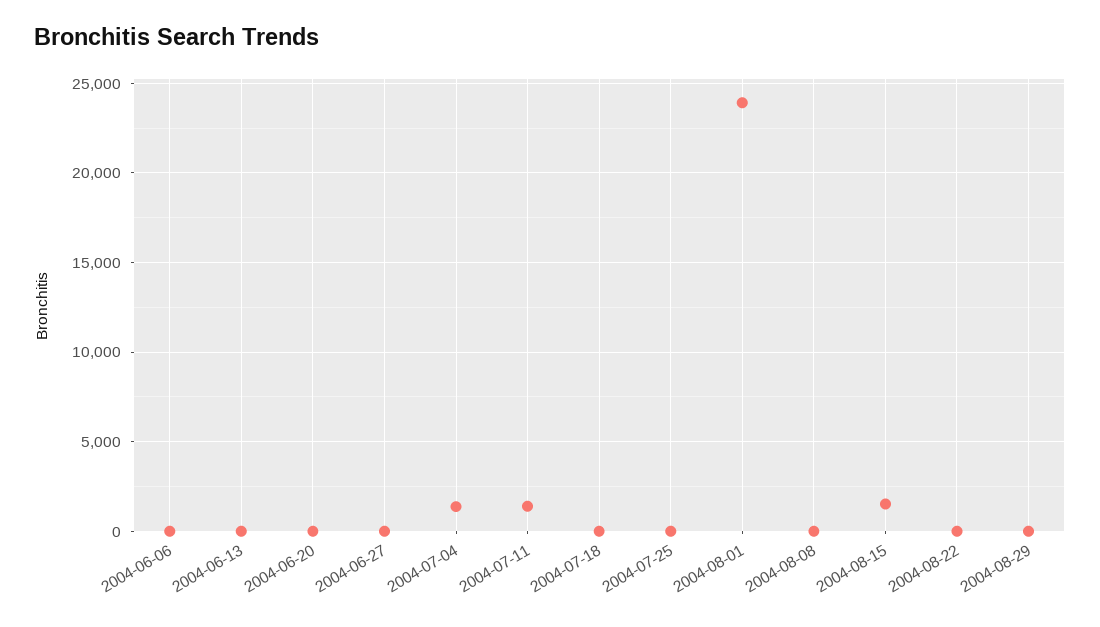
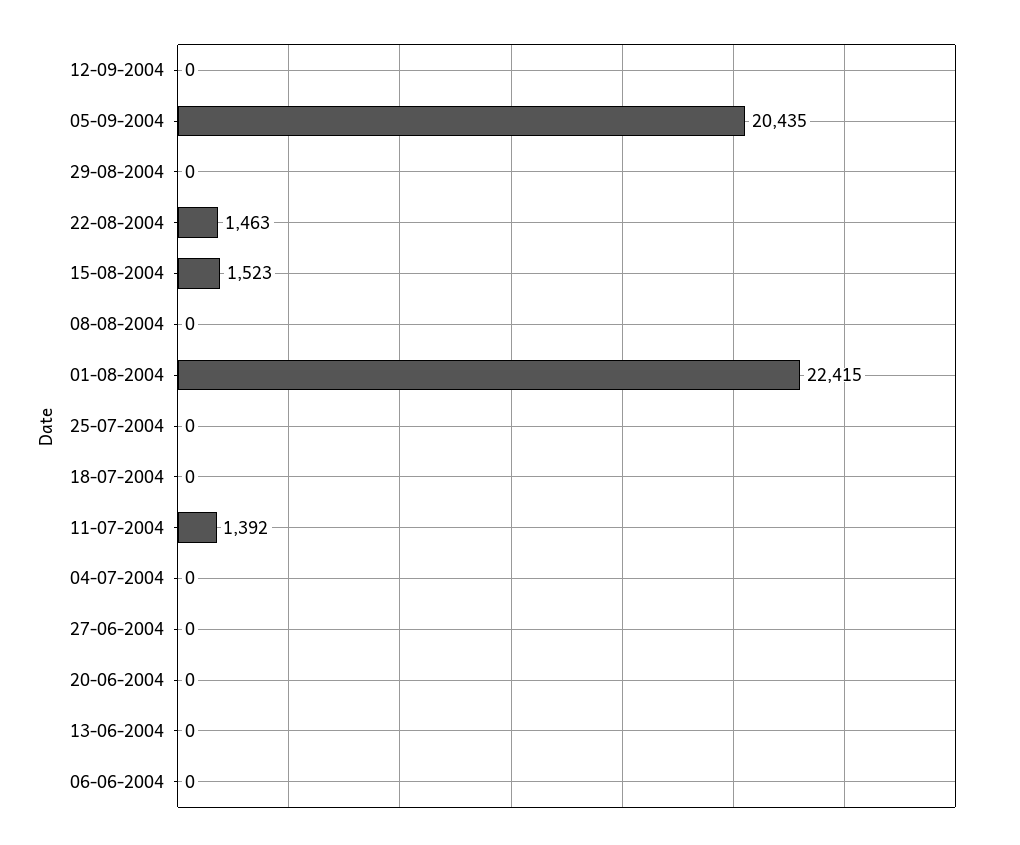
2004-07-04: 1500 -> 0
2004-08-01: 24000 -> 22415
2004-08-22: 0 -> 1463
12-09-2004: none -> 0
05-09-2004: none -> 20435

